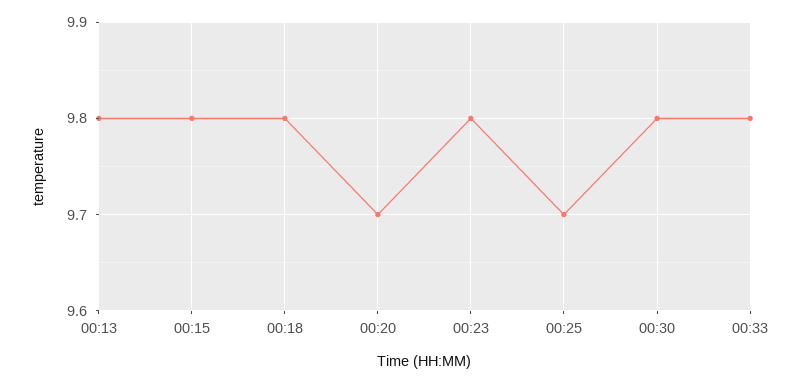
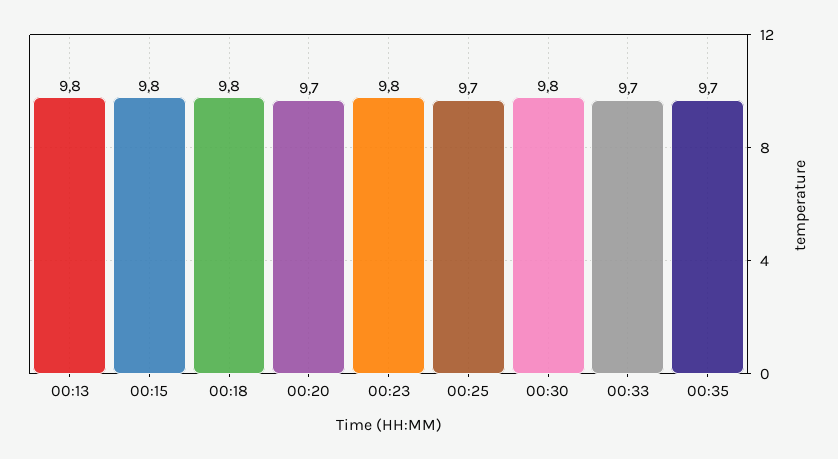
00:33: 9.8 -> 9.7
00:35: none -> 9.7

